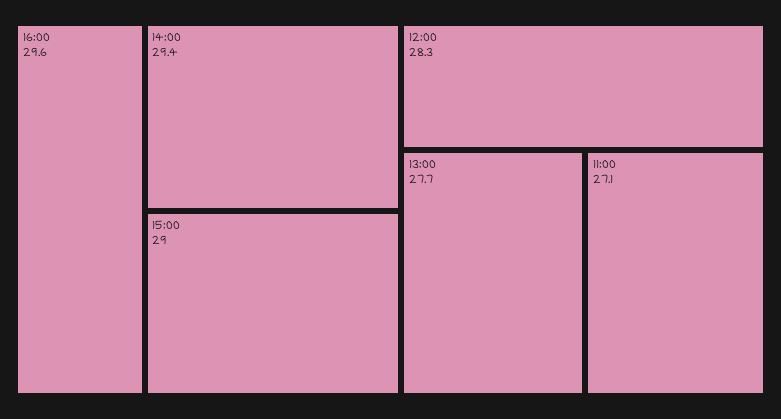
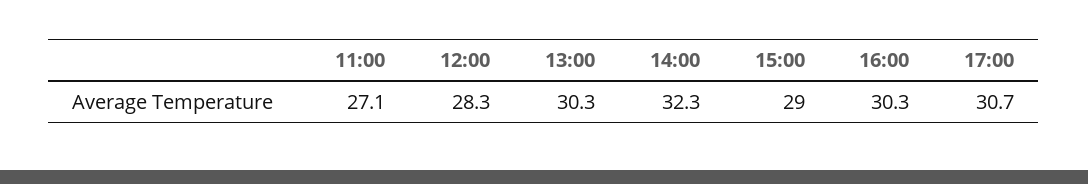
16:00: 29.6 -> 30.3
14:00: 29.4 -> 32.3
13:00: 27.7 -> 30.3
17:00: none -> 30.7

